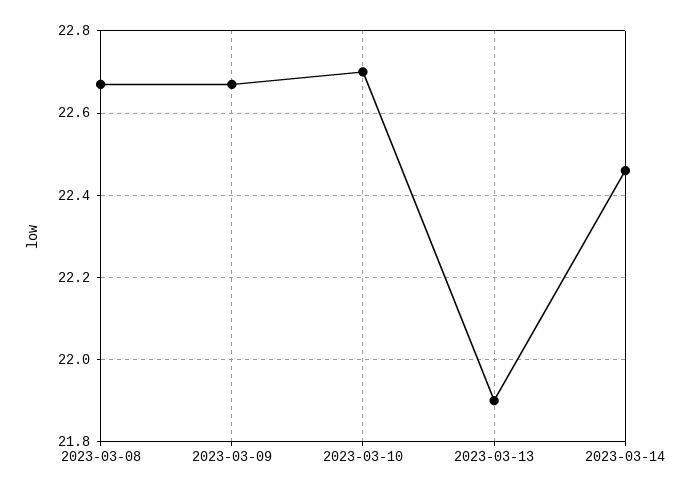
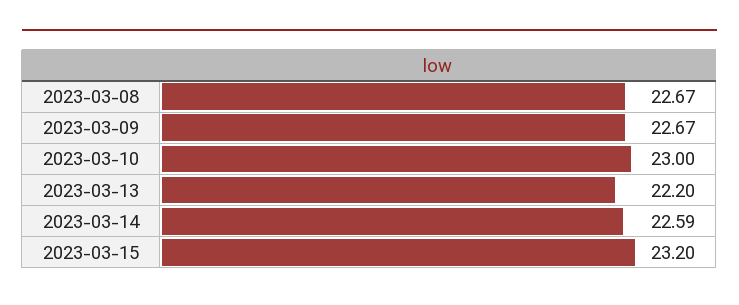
2023-03-10: 22.7 -> 23
2023-03-13: 21.9 -> 22.2
2023-03-14: 22.45 -> 22.59
2023-03-15: none -> 23.2

